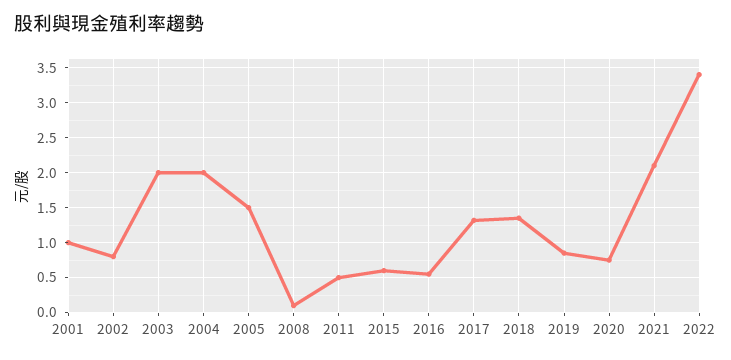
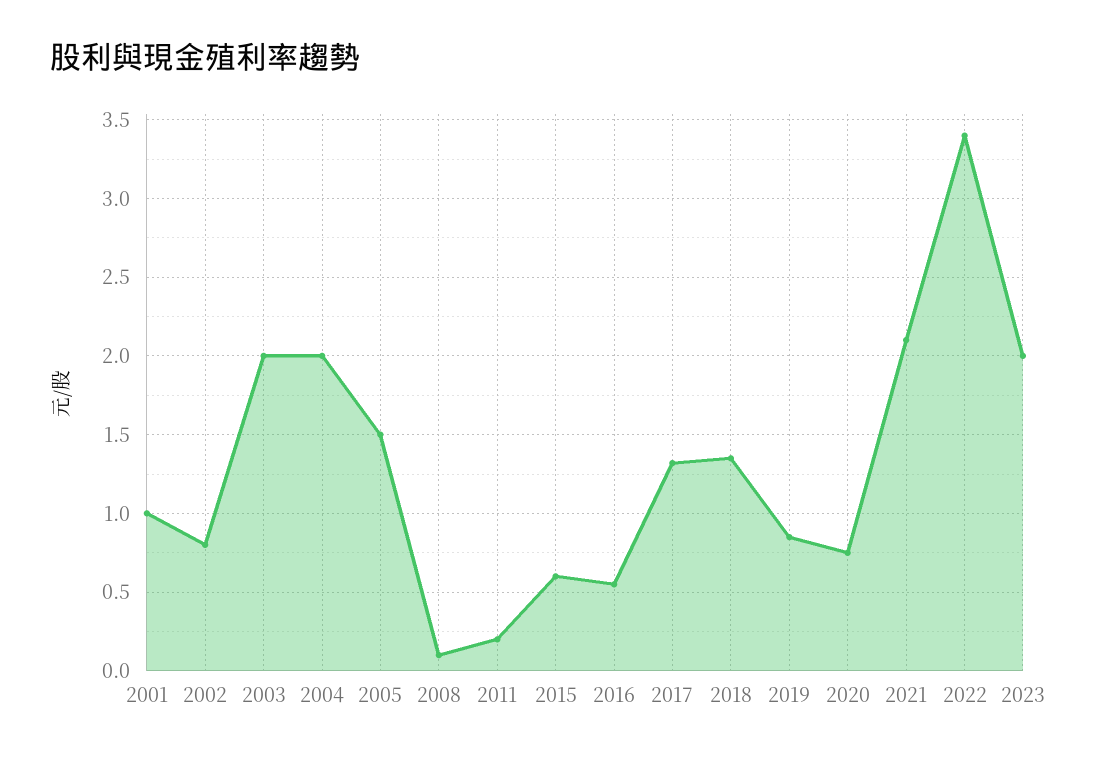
2011: 0.5 -> 0.2
2023: none -> 2

